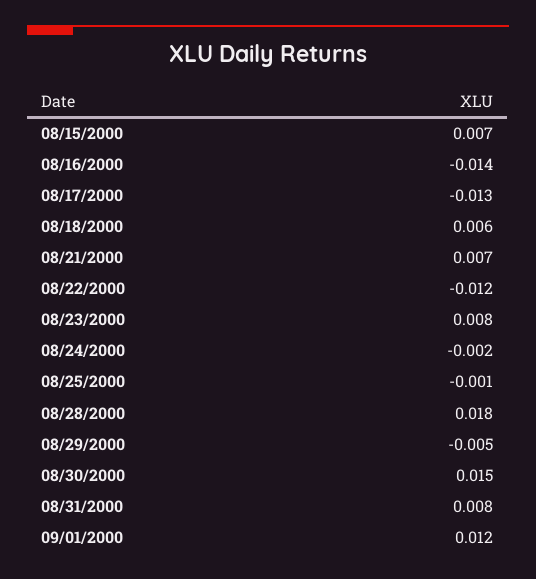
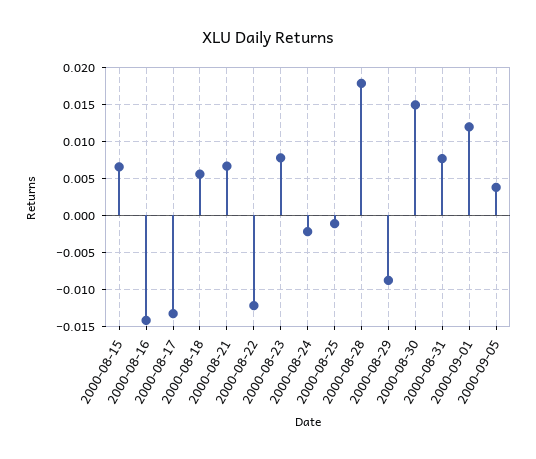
08/29/2000: -0.005 -> -0.009
2000-09-05: none -> 0.004

